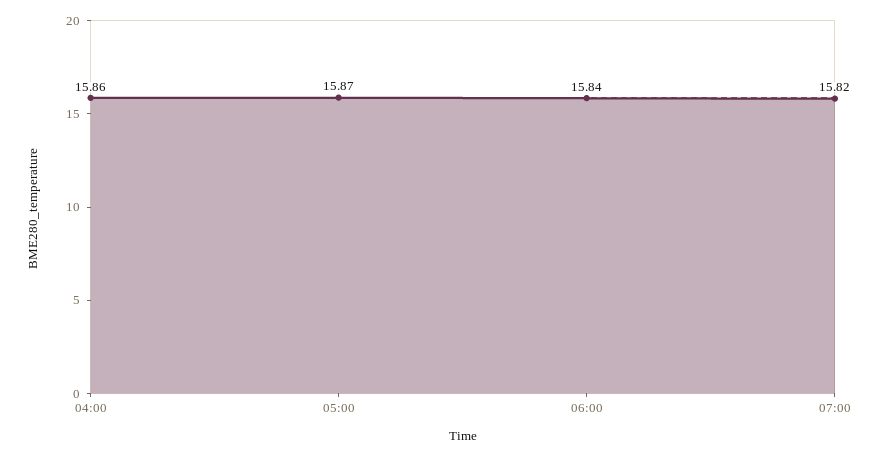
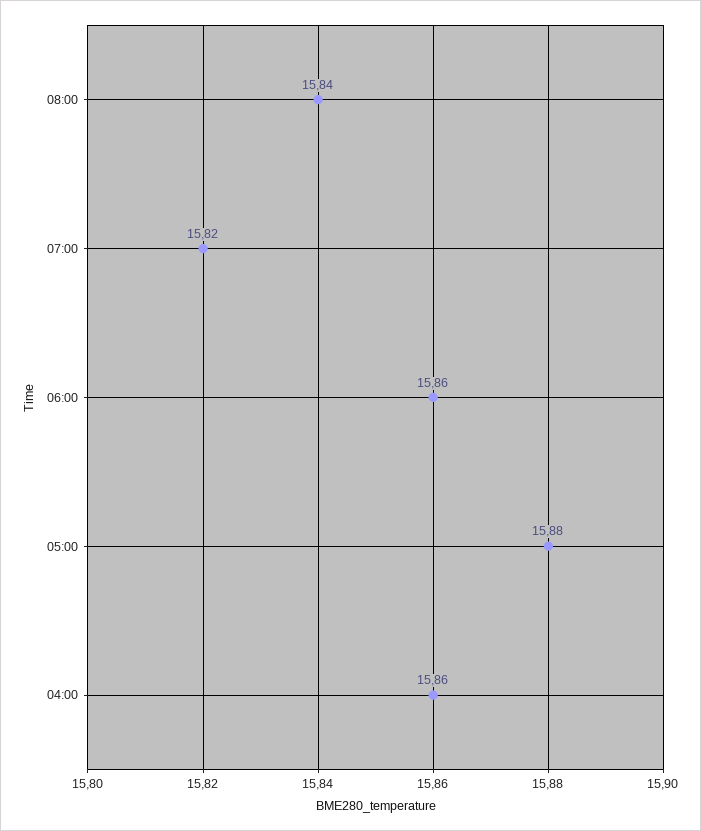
05:00: 15.87 -> 15.88
06:00: 15.84 -> 15.86
08:00: none -> 15.84

